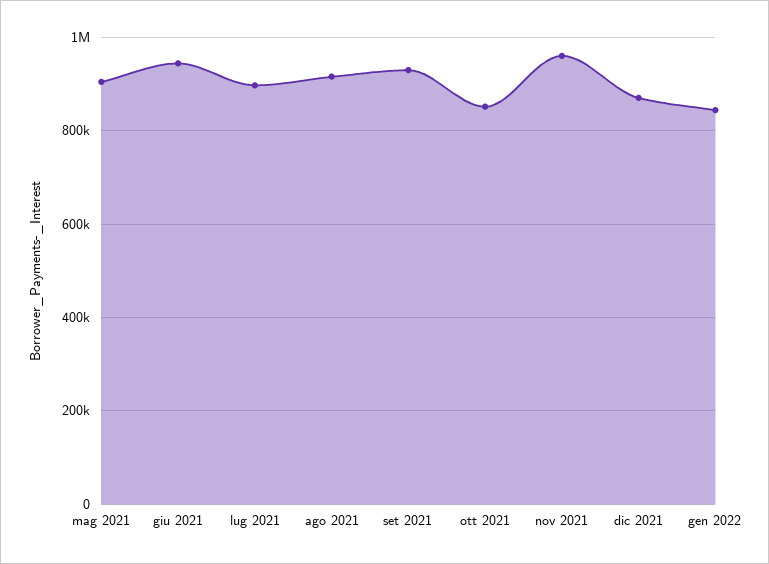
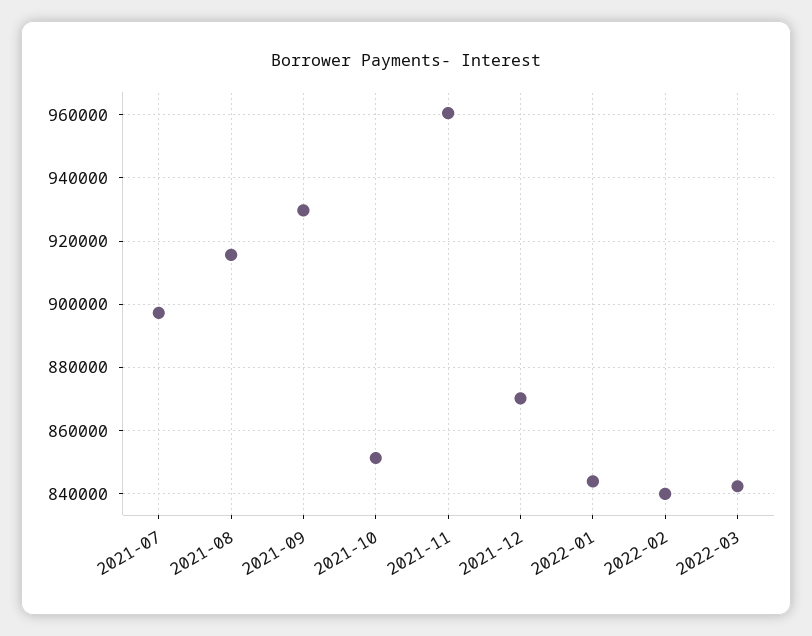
mag 2021: 900000 -> none
giu 2021: 940000 -> none
2022-02: none -> 840000
2022-03: none -> 842000

